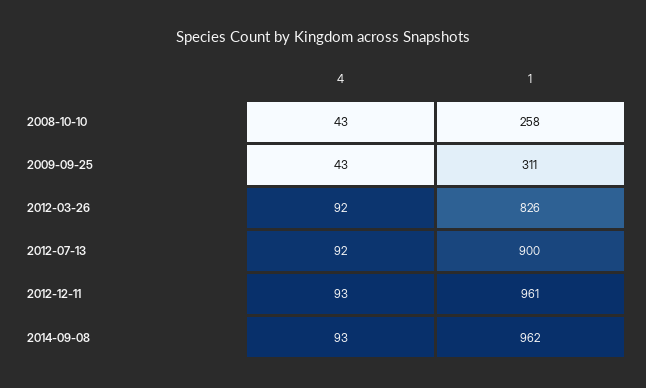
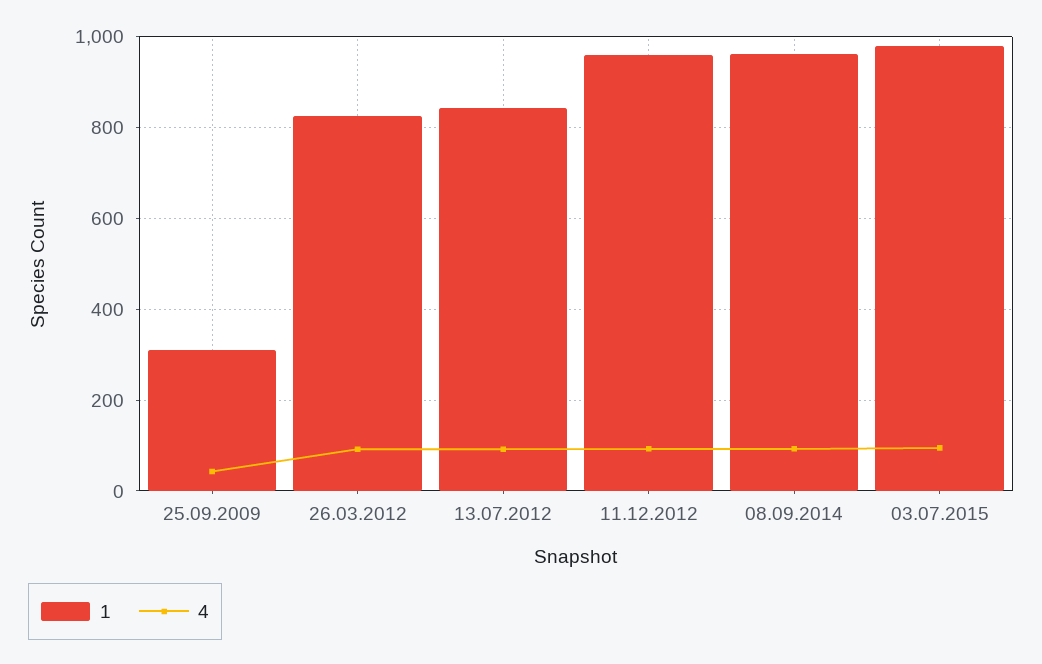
4, 2008-10-10: 43 -> none
1, 2008-10-10: 258 -> none
1, 2012-07-13: 900 -> 840
1, 03.07.2015: none -> 980
4, 03.07.2015: none -> 100

